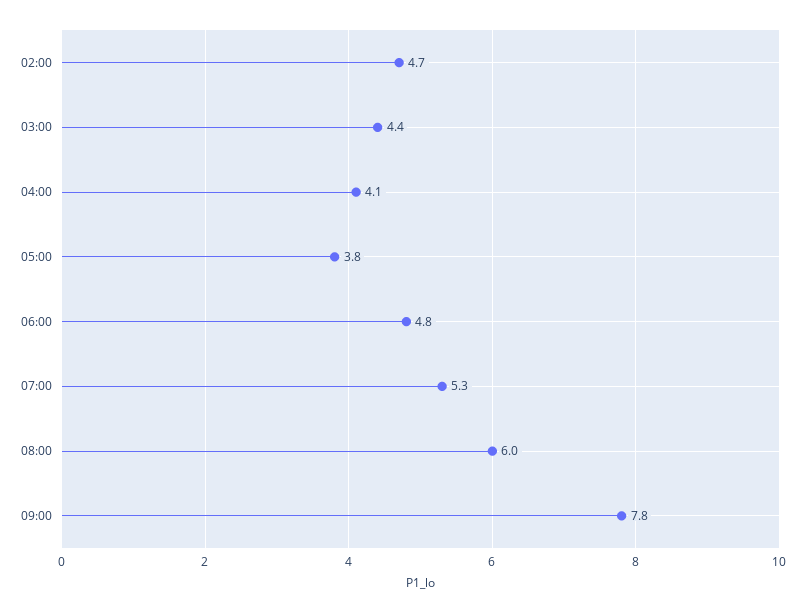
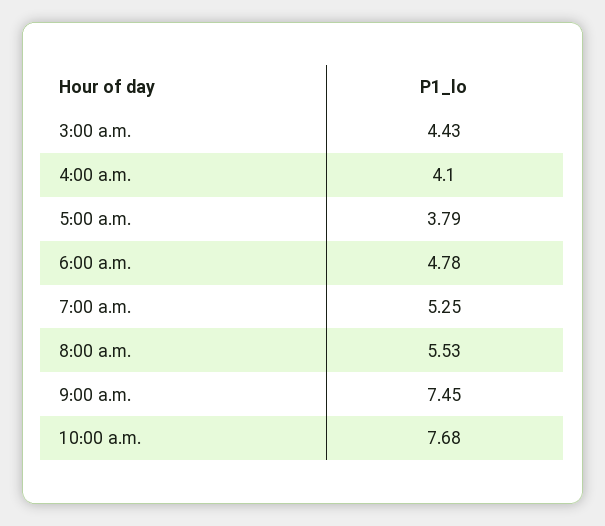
02:00: 4.7 -> none
08:00: 6 -> 5.53
09:00: 7.8 -> 7.45
10:00 a.m.: none -> 7.68

